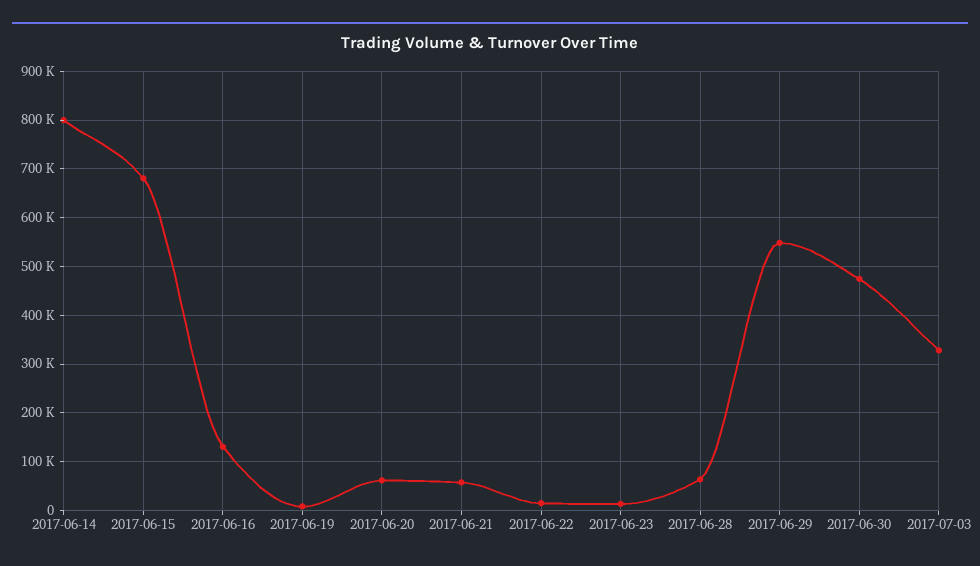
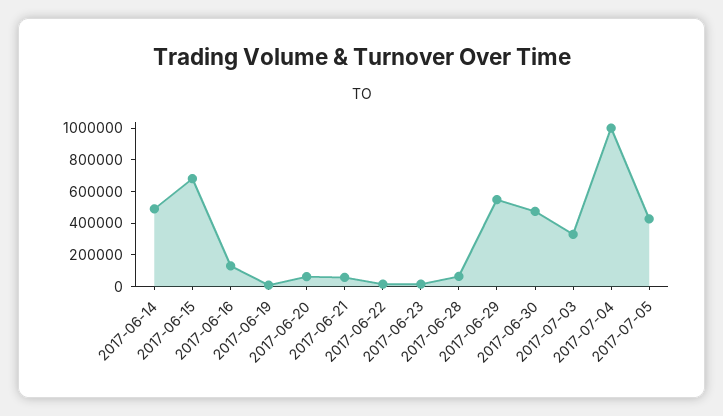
2017-06-14: 800000 -> 500000
2017-07-04: none -> 1000000
2017-07-05: none -> 400000

